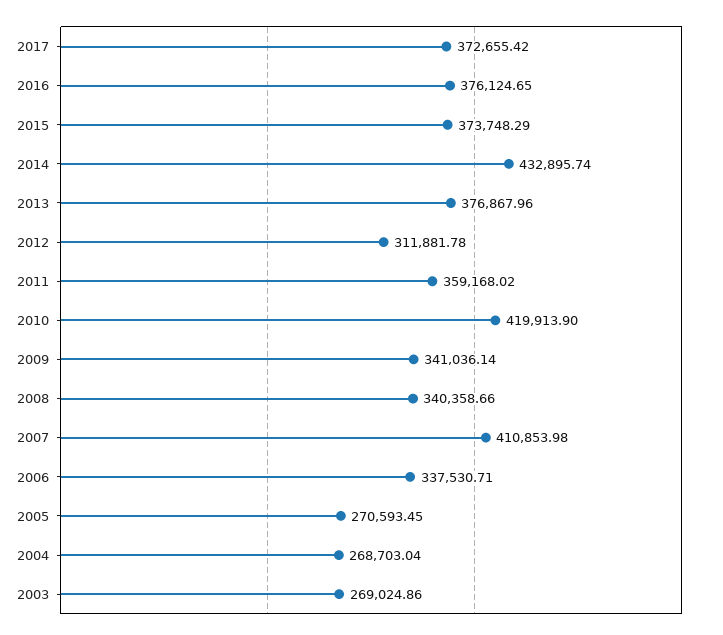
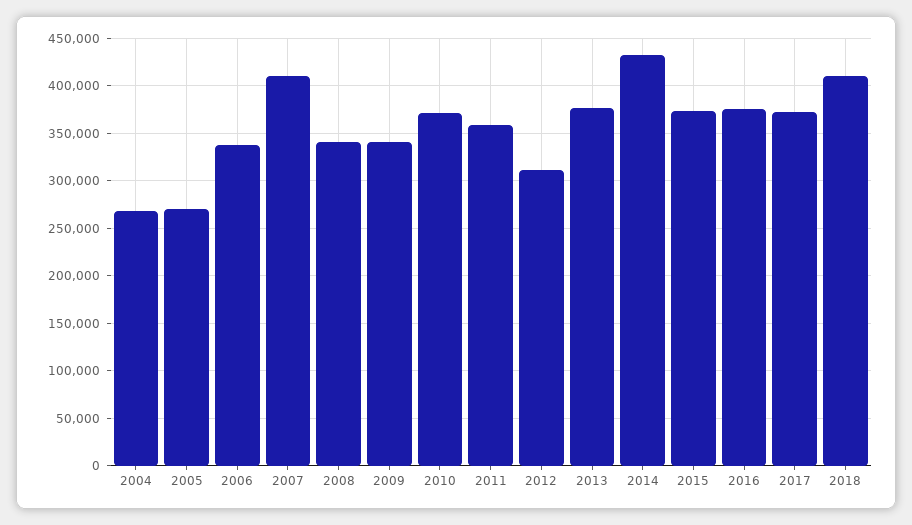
2010: 419913.9 -> 370000
2003: 269024.86 -> none
2018: none -> 410000

